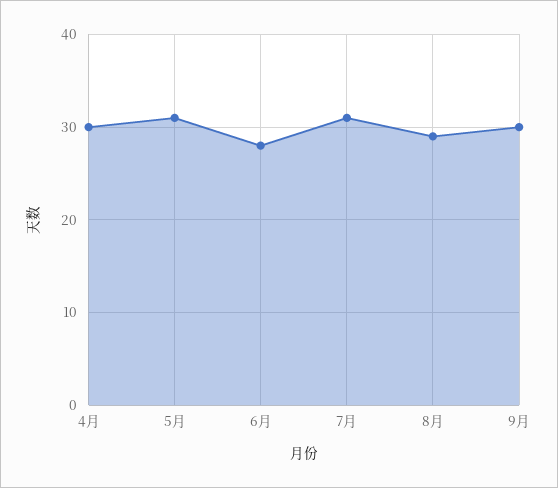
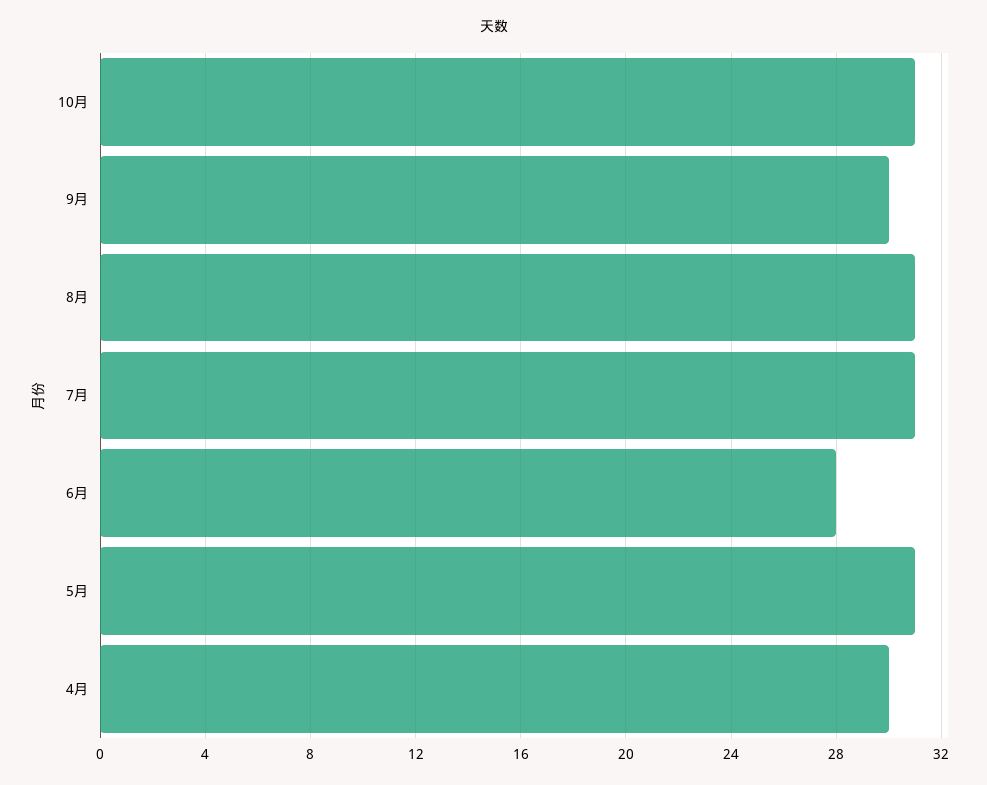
8月: 29 -> 31
10月: none -> 31

